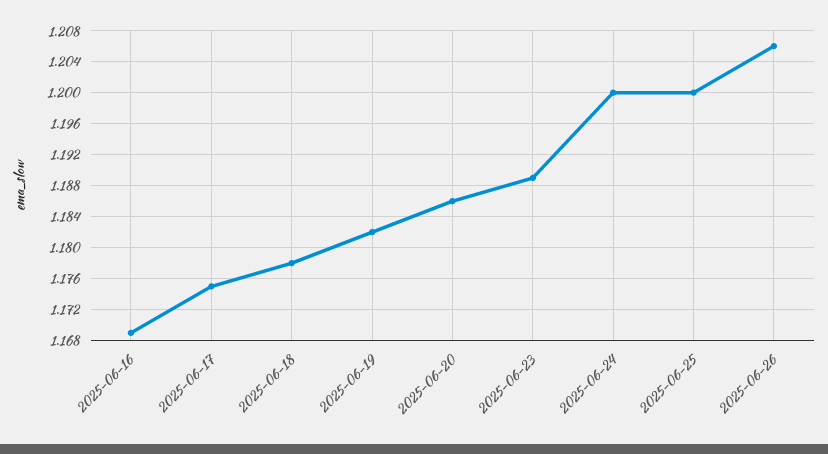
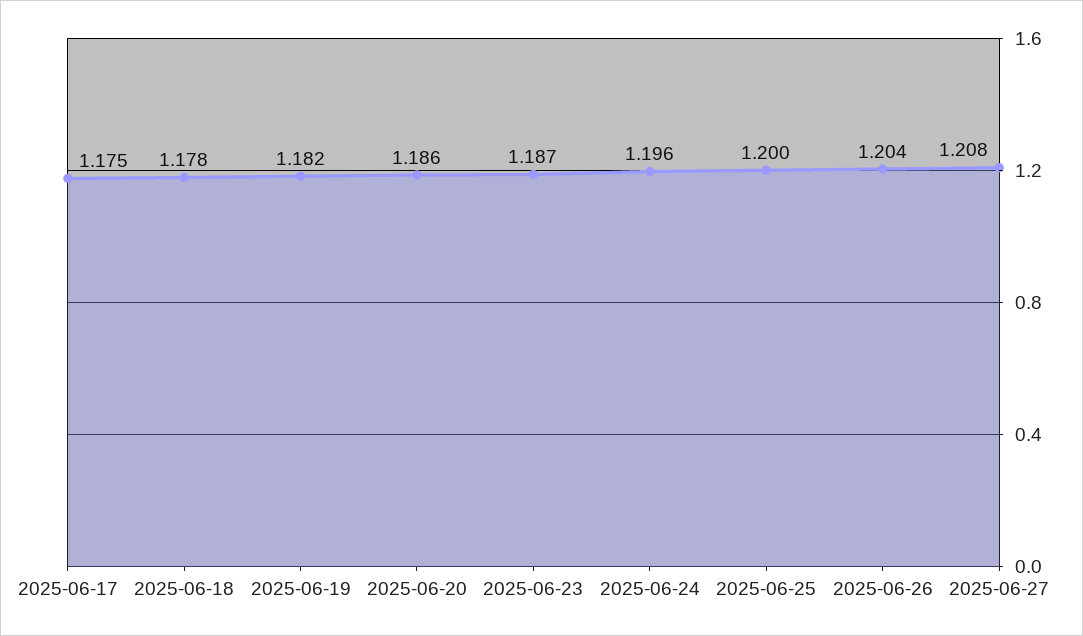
2025-06-16: 1.169 -> none
2025-06-23: 1.189 -> 1.187
2025-06-24: 1.2 -> 1.196
2025-06-26: 1.206 -> 1.204
2025-06-27: none -> 1.208

